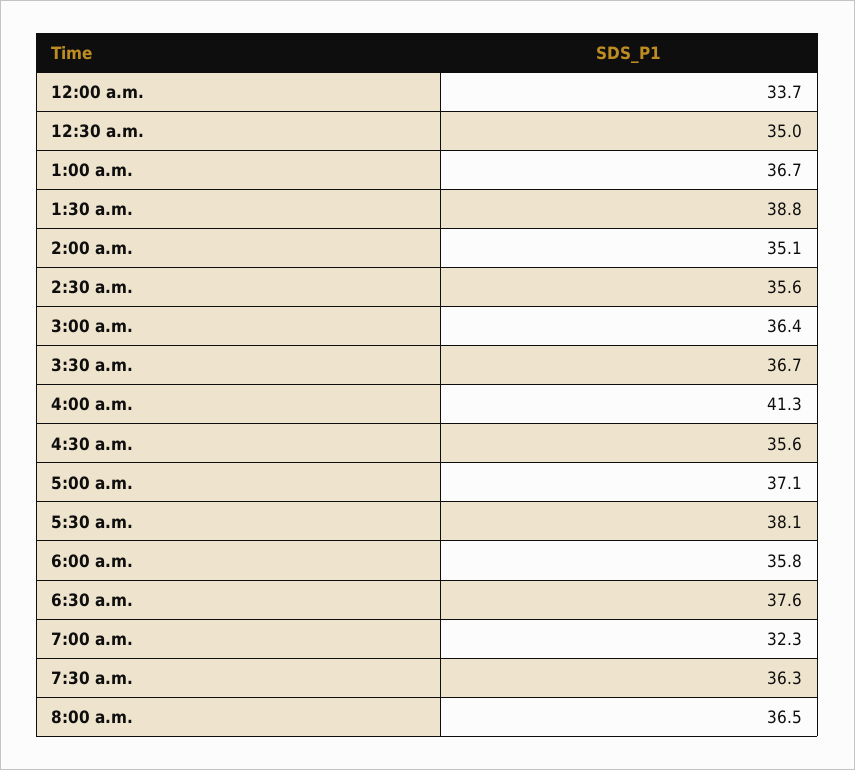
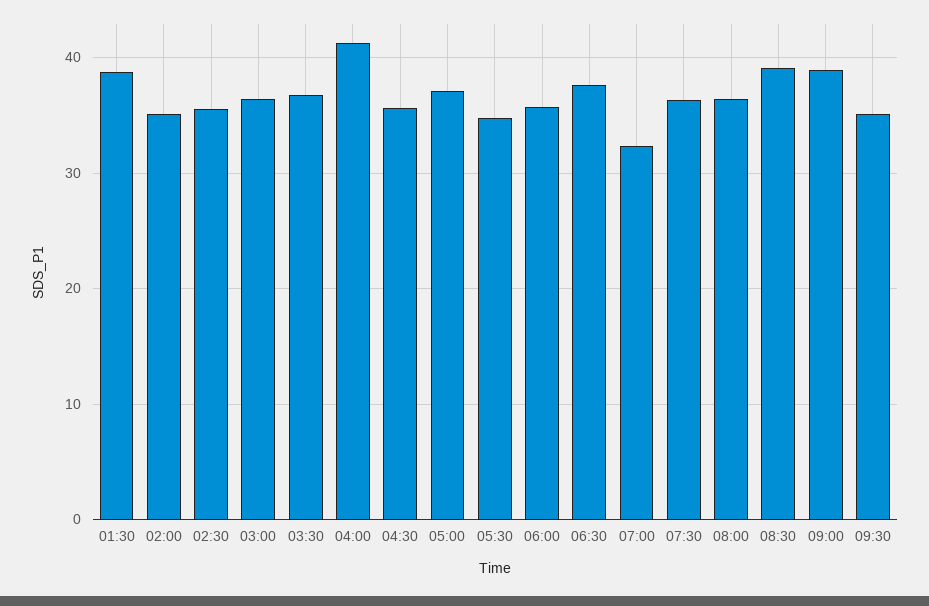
12:00 a.m.: 33.7 -> none
12:30 a.m.: 35 -> none
1:00 a.m.: 36.7 -> none
5:30 a.m.: 38.1 -> 35
08:30: none -> 39
09:00: none -> 39
09:30: none -> 35

